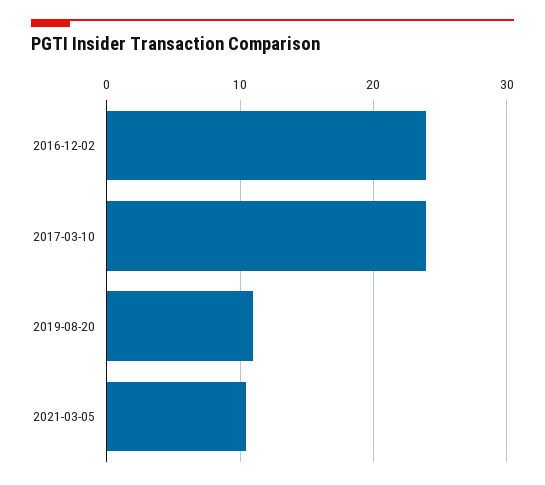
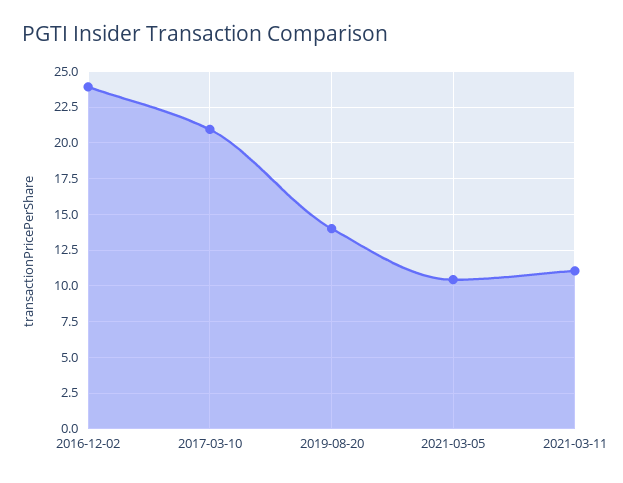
2017-03-10: 24 -> 21
2019-08-20: 11 -> 14
2021-03-11: none -> 11

